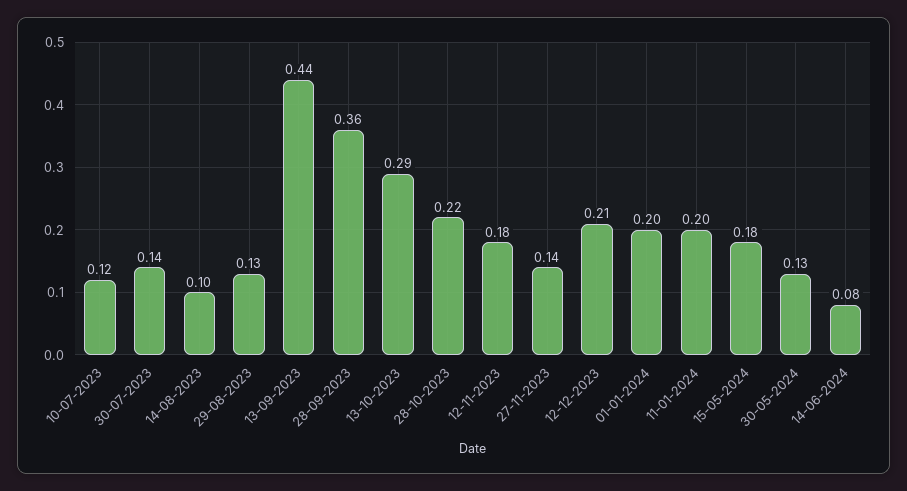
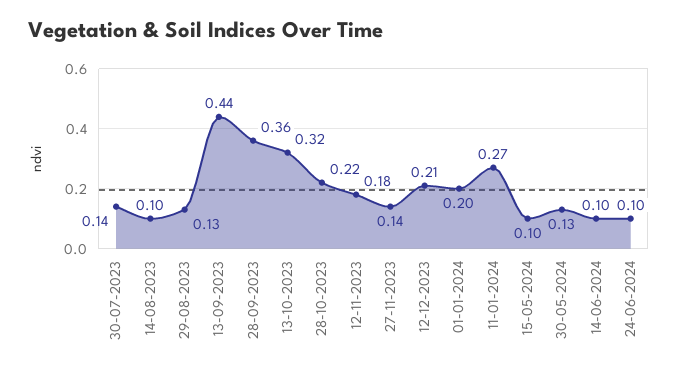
10-07-2023: 0.12 -> none
13-10-2023: 0.29 -> 0.32
11-01-2024: 0.2 -> 0.27
15-05-2024: 0.18 -> 0.1
14-06-2024: 0.08 -> 0.1
24-06-2024: none -> 0.1

